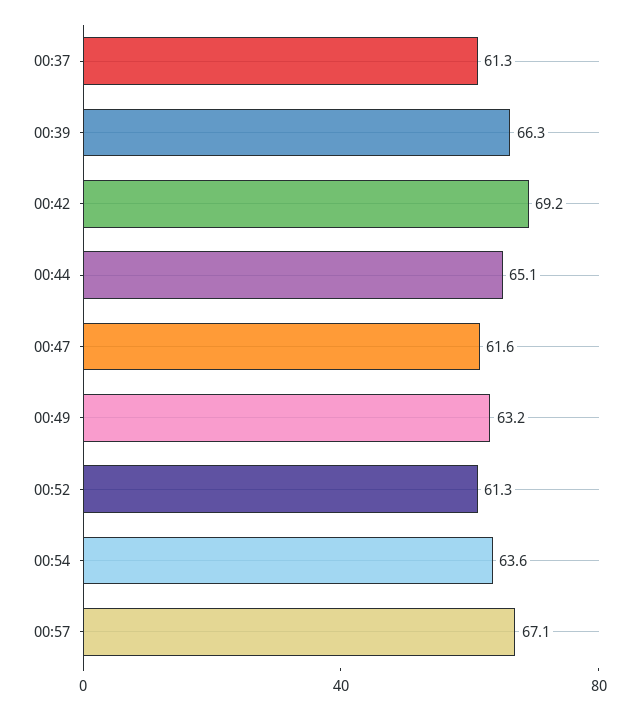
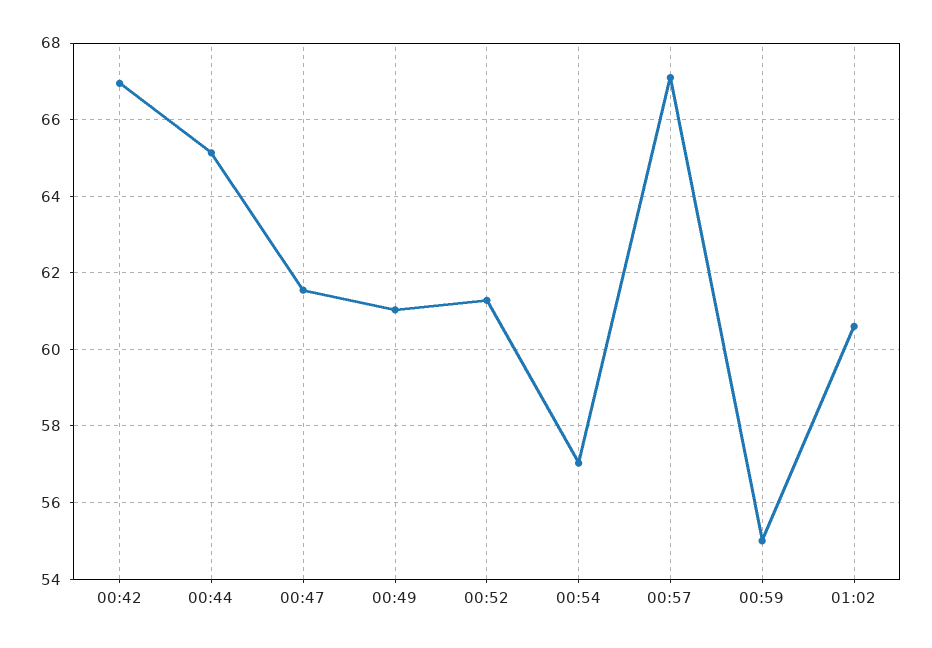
00:37: 61.3 -> none
00:39: 66.3 -> none
00:42: 69.2 -> 67
00:49: 63.2 -> 61
00:54: 63.6 -> 57
00:59: none -> 55
01:02: none -> 60.6

